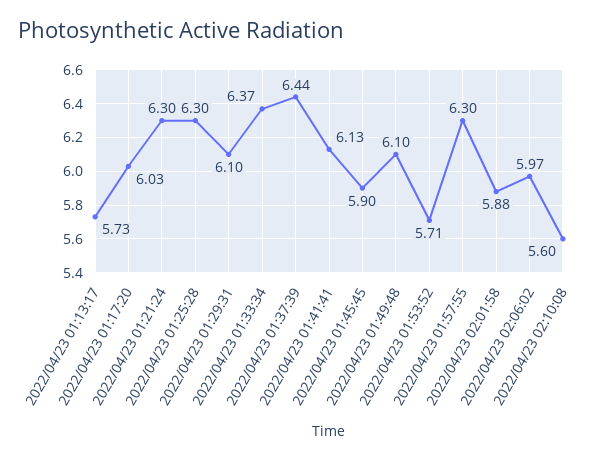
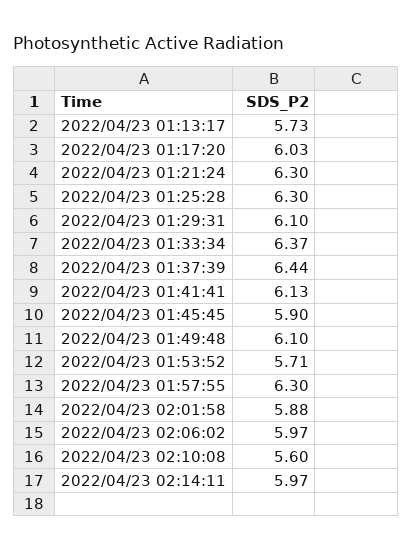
2022/04/23 02:14:11: none -> 5.97

